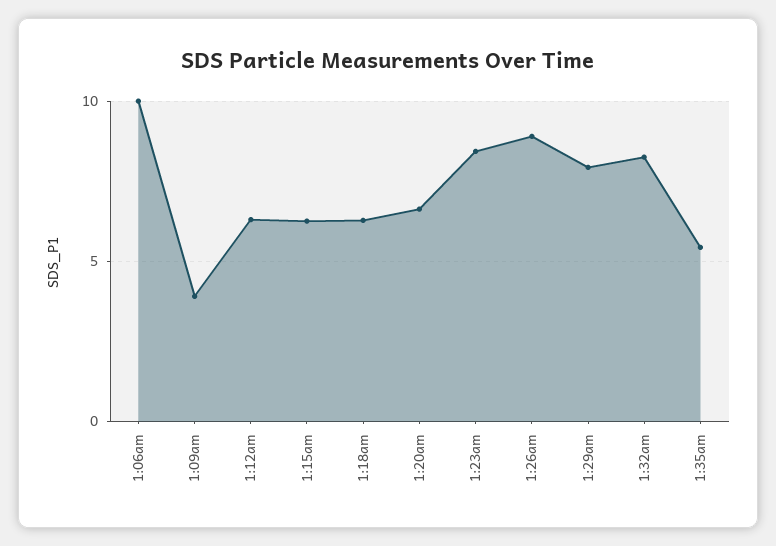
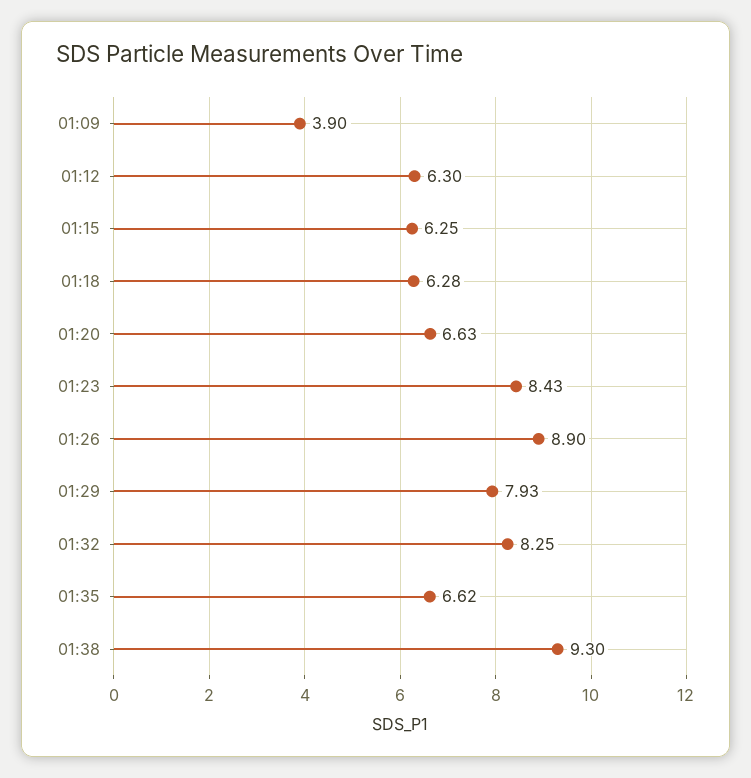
1:06am: 10 -> none
1:35am: 5.5 -> 6.62
01:38: none -> 9.3

